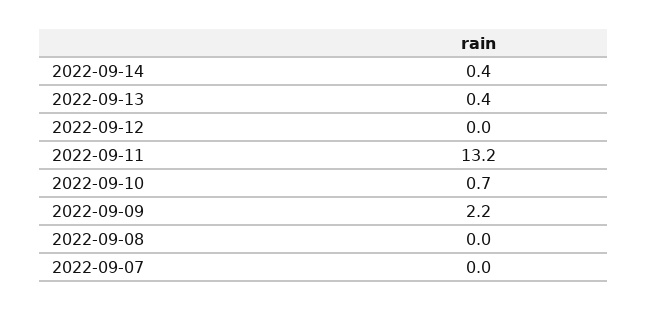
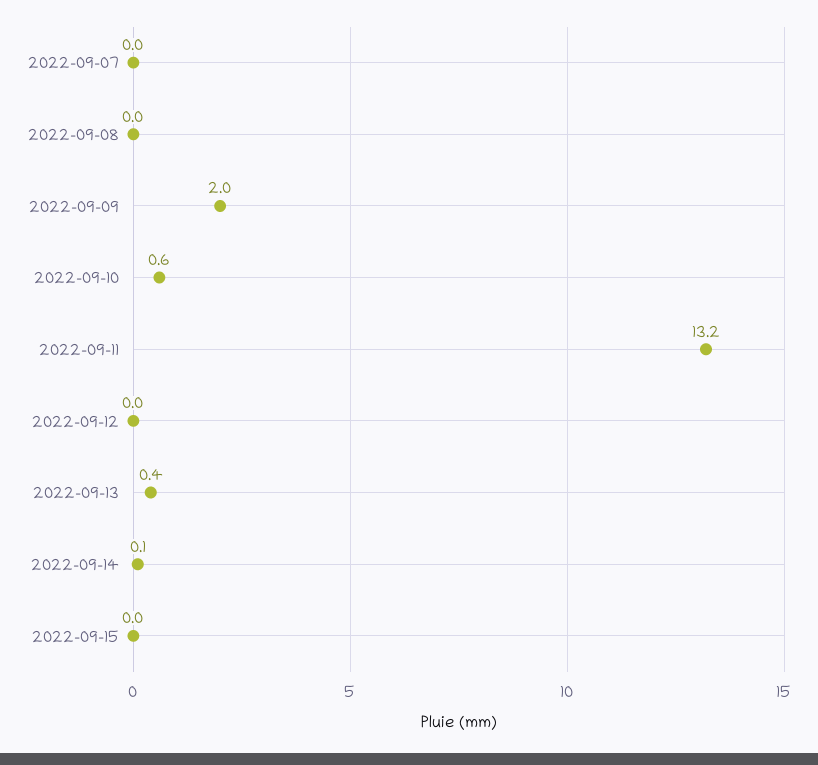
2022-09-14: 0.4 -> 0.1
2022-09-10: 0.7 -> 0.6
2022-09-09: 2.2 -> 2
2022-09-15: none -> 0

